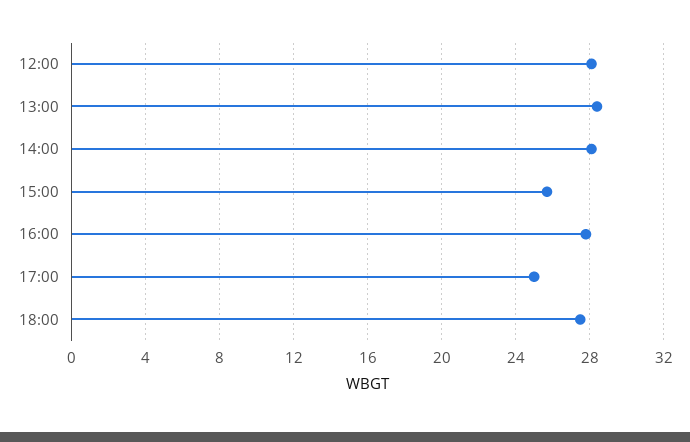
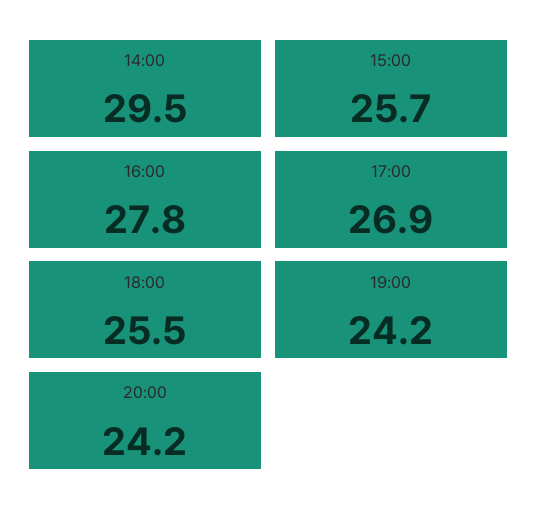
12:00: 28 -> none
13:00: 28.5 -> none
14:00: 28 -> 29.5
17:00: 25 -> 26.9
18:00: 27.5 -> 25.5
19:00: none -> 24.2
20:00: none -> 24.2

